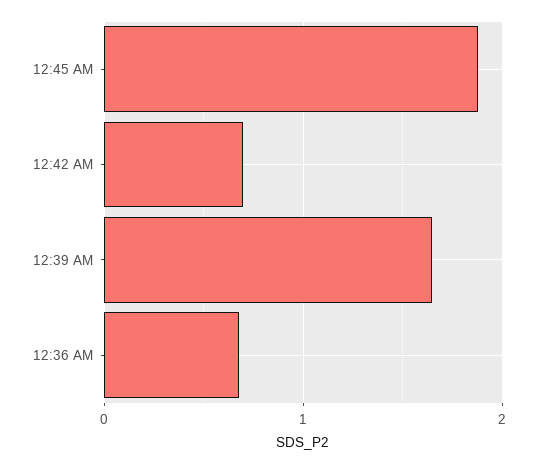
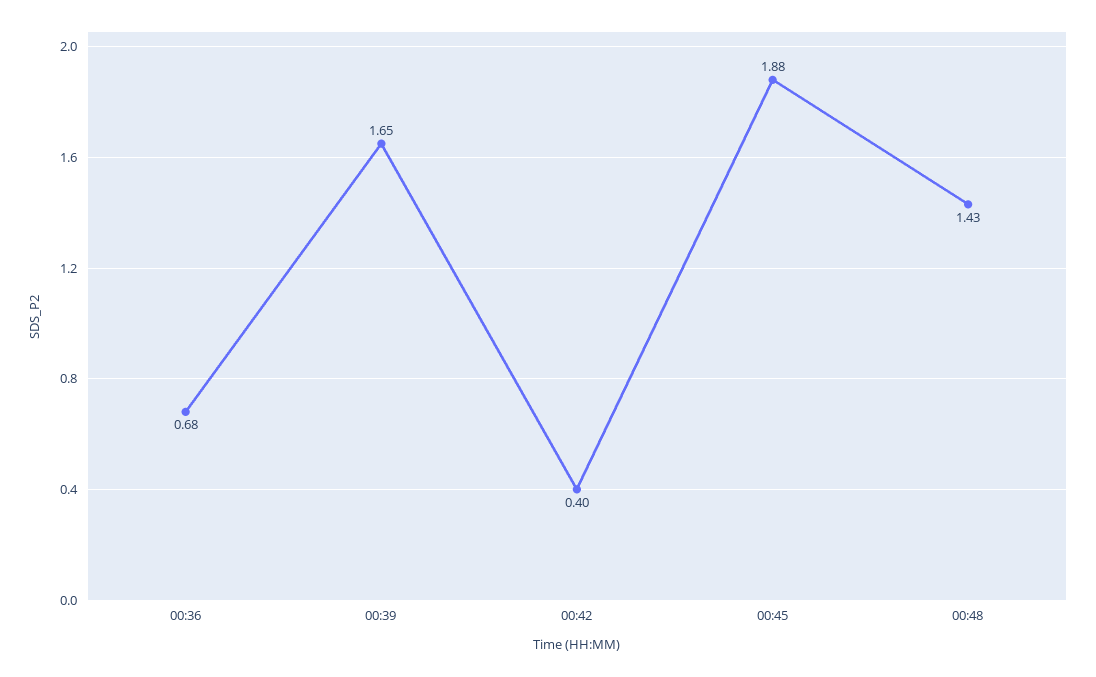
12:42 AM: 0.7 -> 0.4
00:48: none -> 1.43

